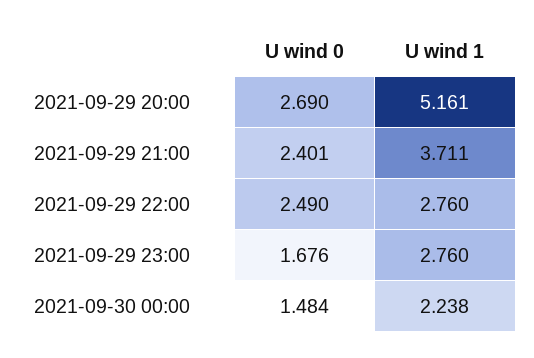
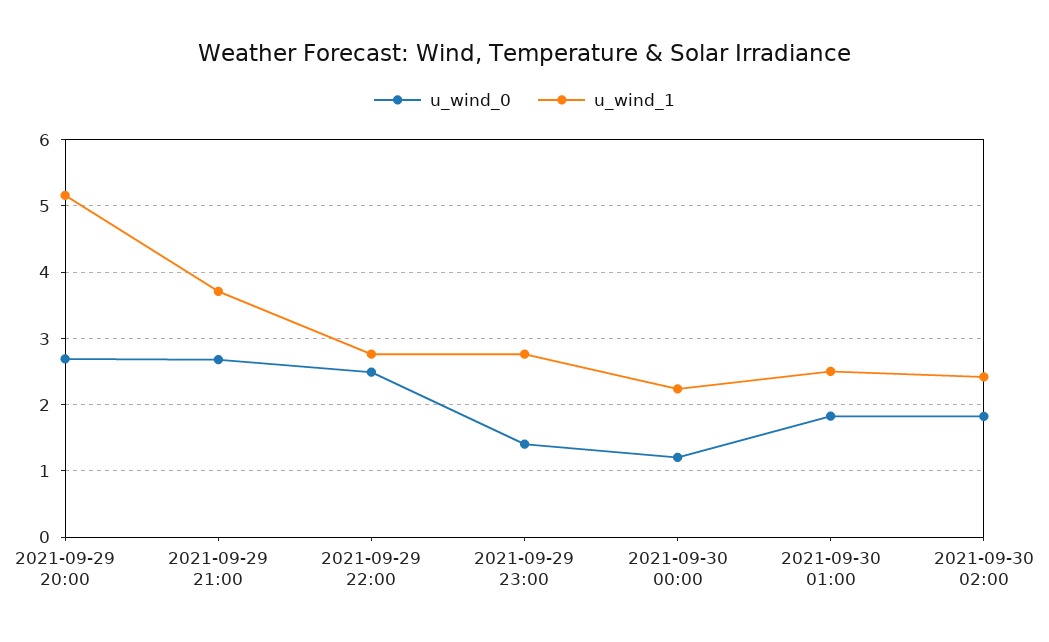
U wind 0, 2021-09-29 21:00: 2.401 -> 2.7
U wind 0, 2021-09-29 23:00: 1.676 -> 1.4
U wind 0, 2021-09-30 00:00: 1.484 -> 1.2
U wind 0, 2021-09-30 01:00: none -> 1.8
U wind 1, 2021-09-30 01:00: none -> 2.5
U wind 0, 2021-09-30 02:00: none -> 1.8
U wind 1, 2021-09-30 02:00: none -> 2.4

